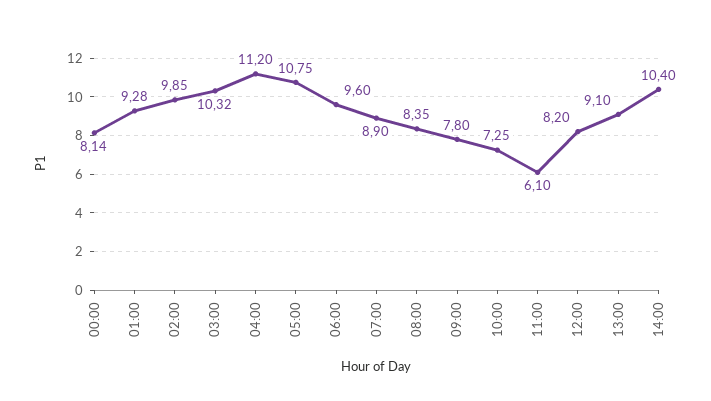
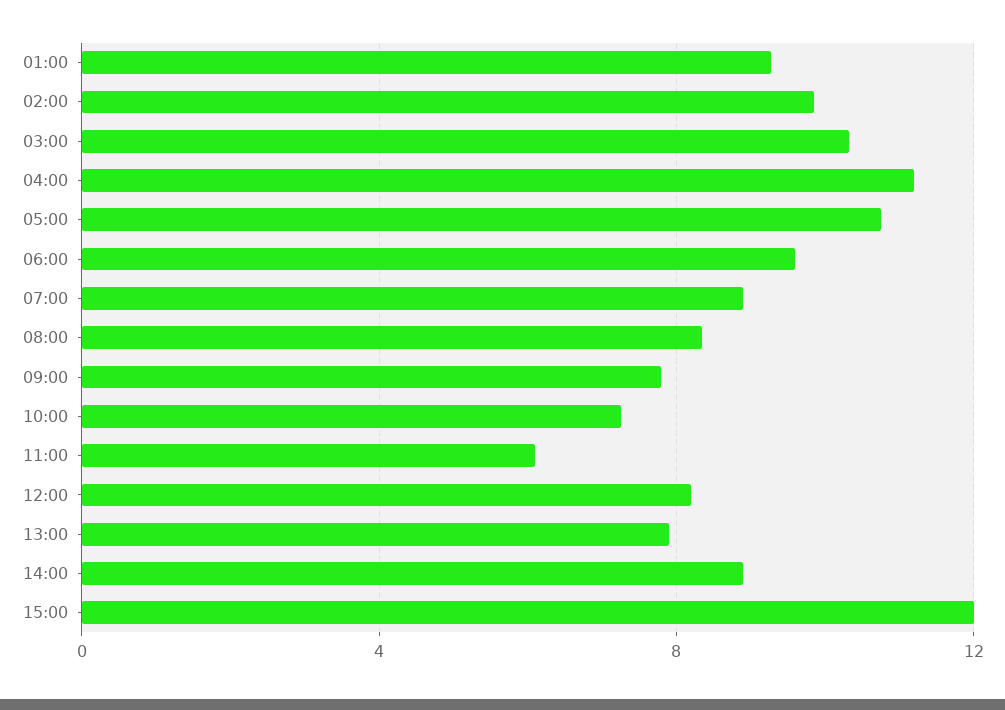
00:00: 8.14 -> none
13:00: 9.1 -> 8
14:00: 10.4 -> 9
15:00: none -> 12

